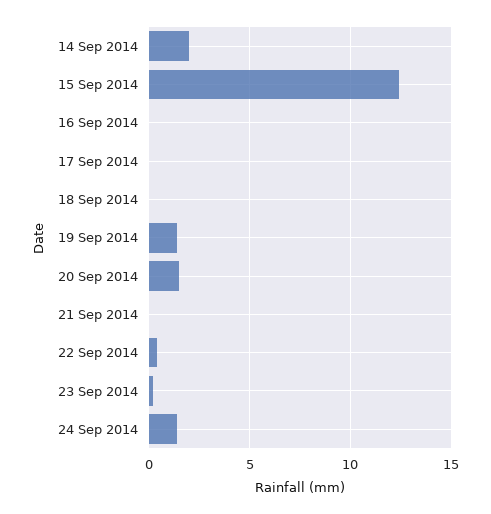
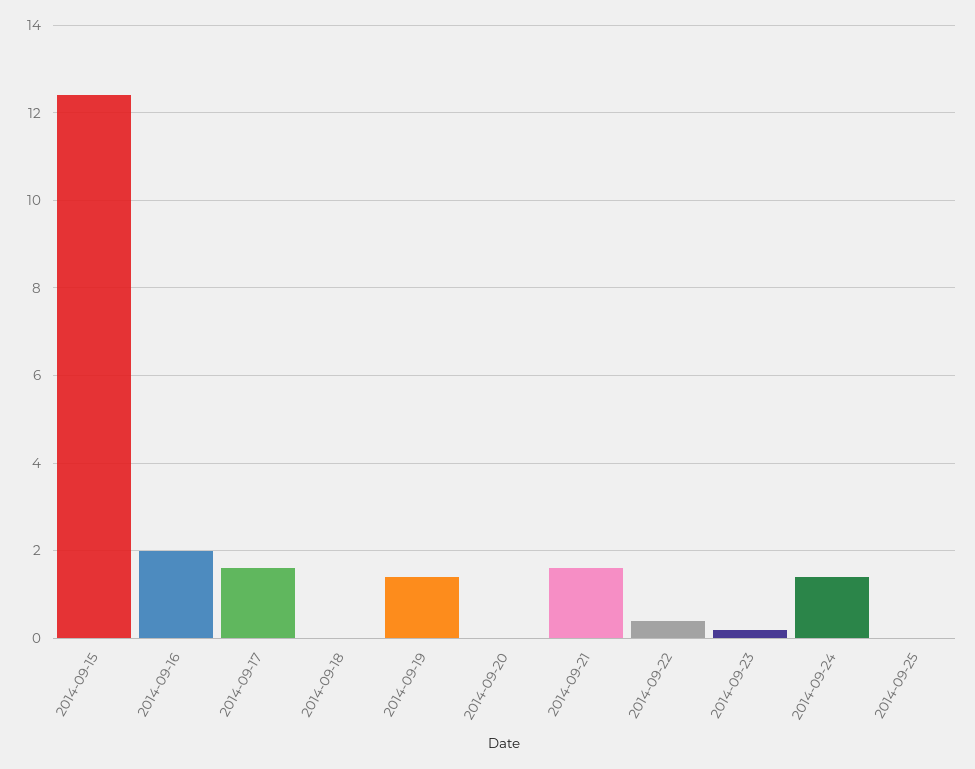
14 Sep 2014: 2 -> none
16 Sep 2014: 0 -> 2
17 Sep 2014: 0 -> 1.5
20 Sep 2014: 1.5 -> 0
21 Sep 2014: 0 -> 1.5
2014-09-25: none -> 0

